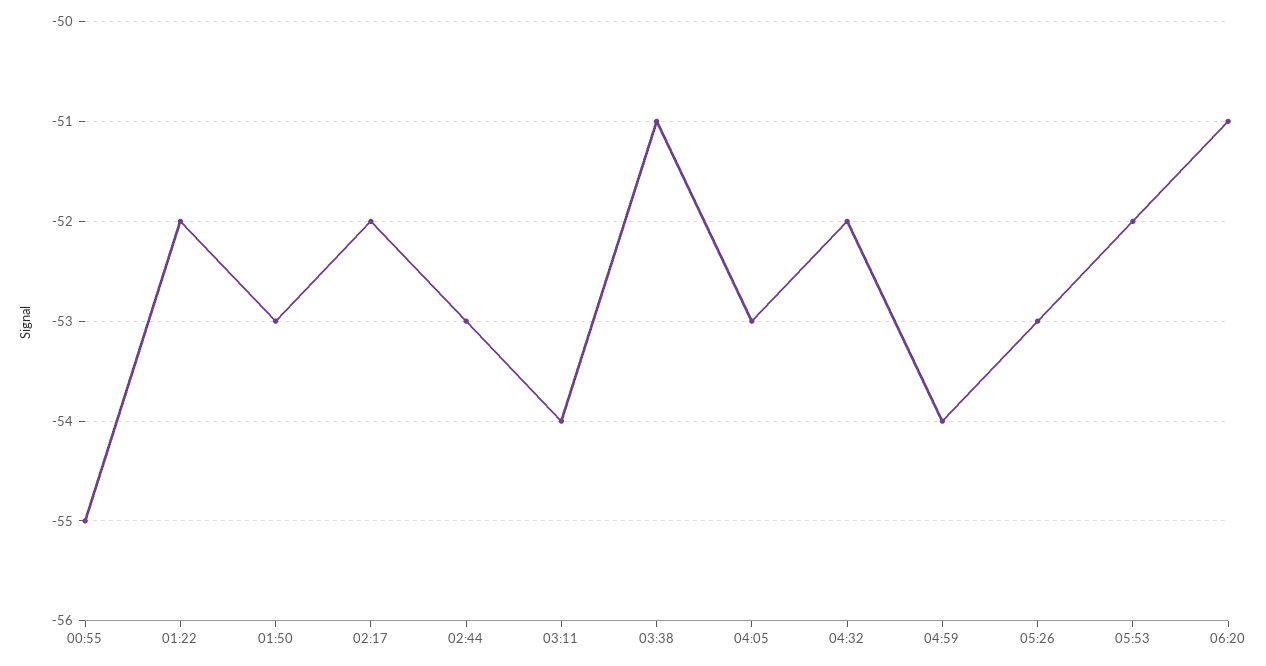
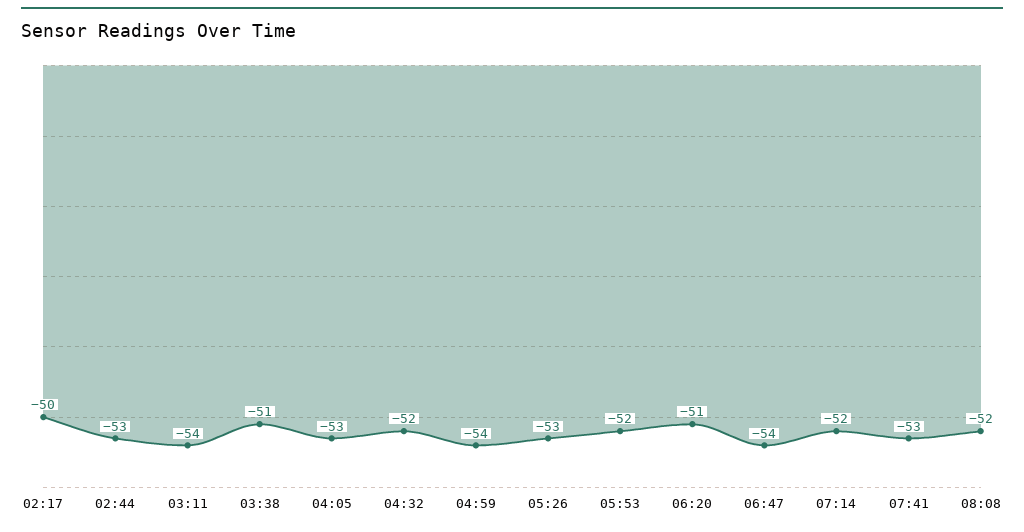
00:55: -55 -> none
01:22: -52 -> none
01:50: -53 -> none
02:17: -52 -> -50
06:47: none -> -54
07:14: none -> -52
07:41: none -> -53
08:08: none -> -52

